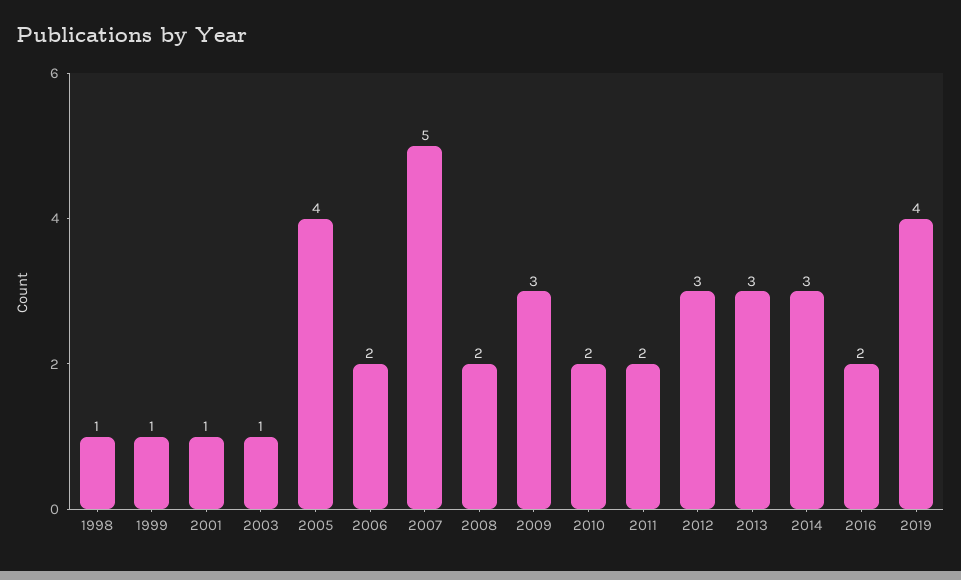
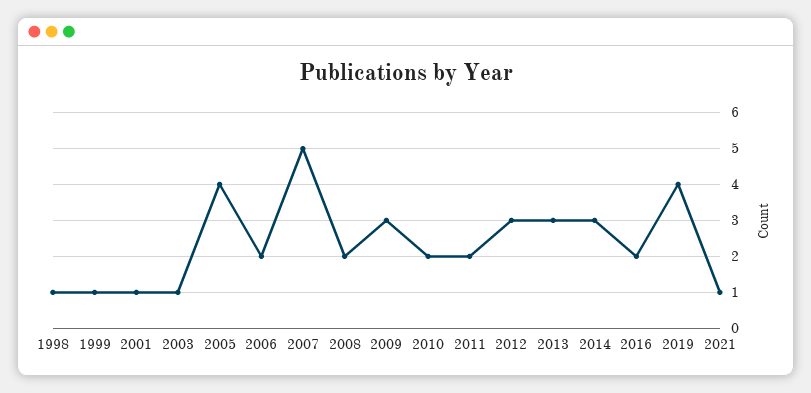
2021: none -> 1

